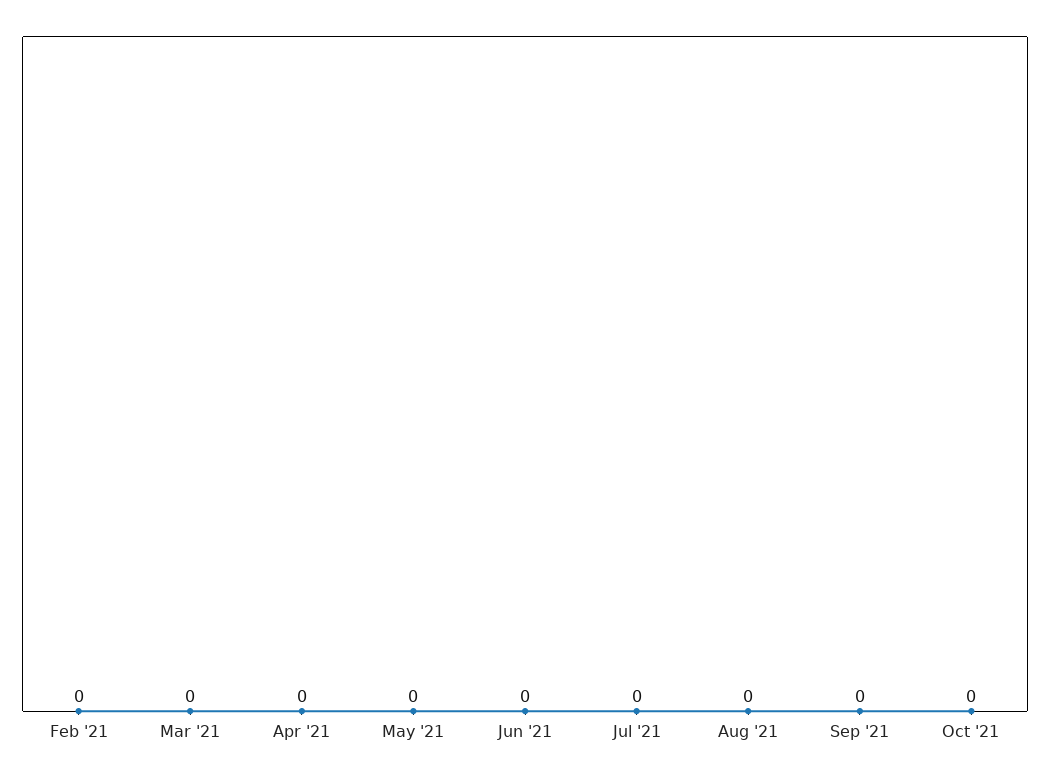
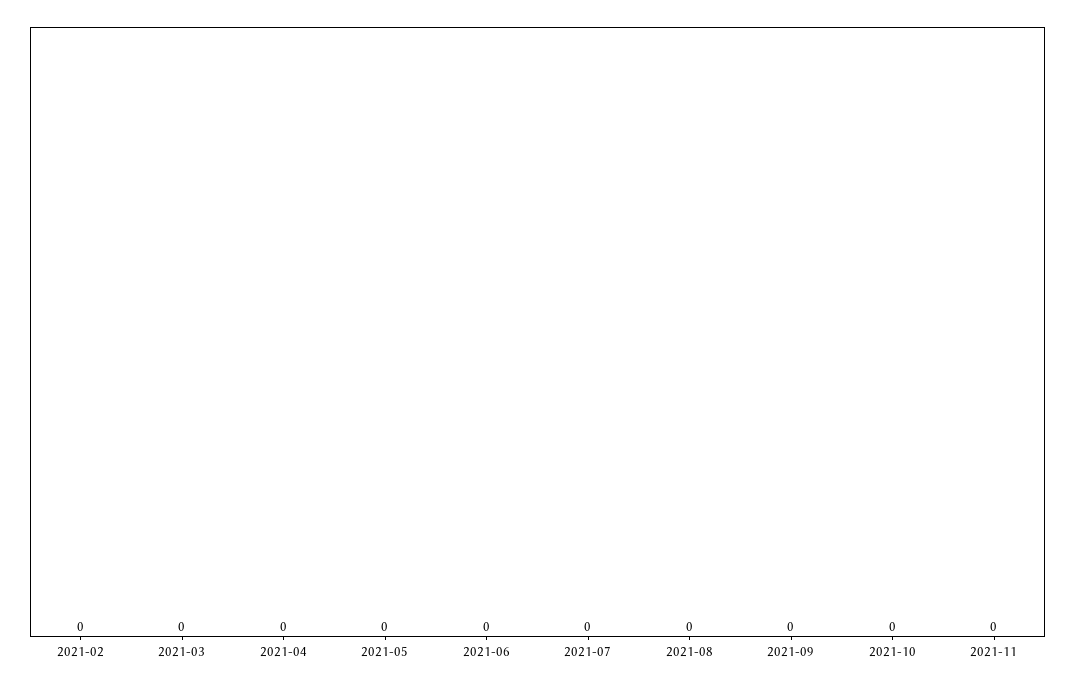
2021-11: none -> 0

